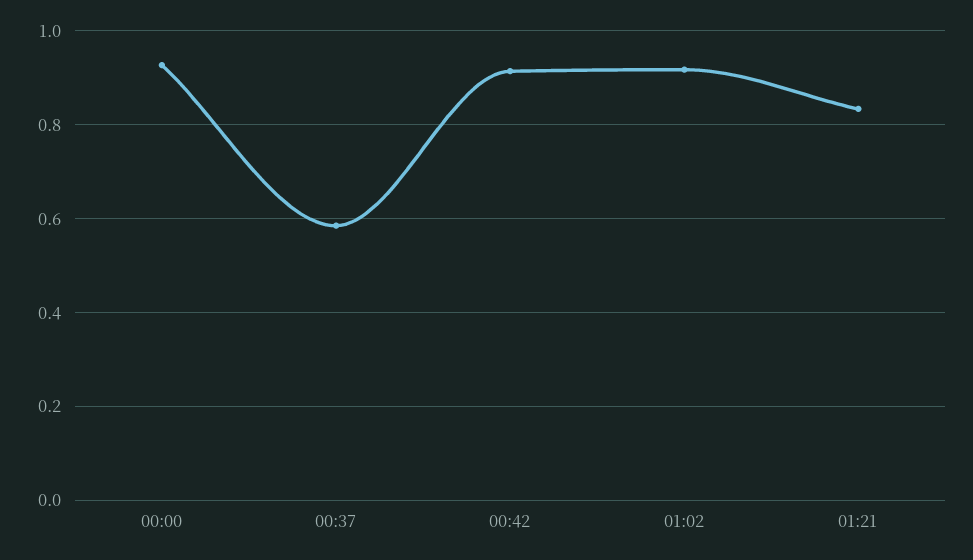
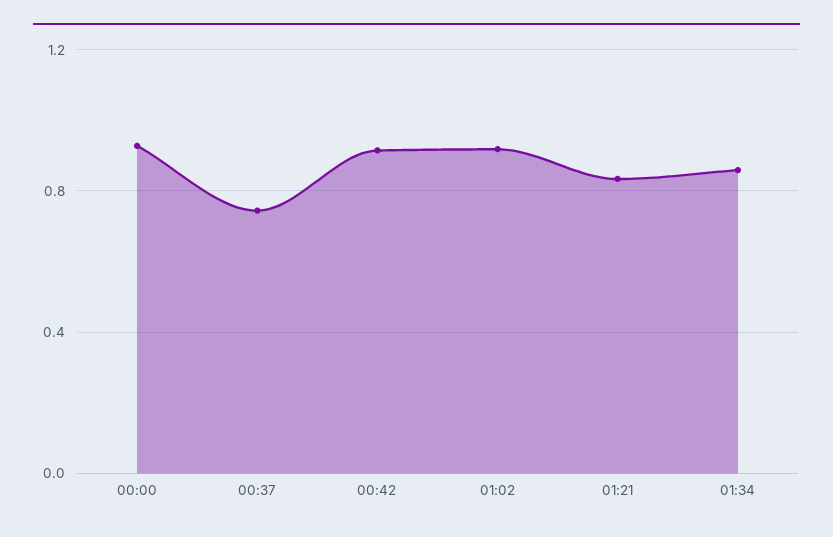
00:37: 0.58 -> 0.75
01:34: none -> 0.85

